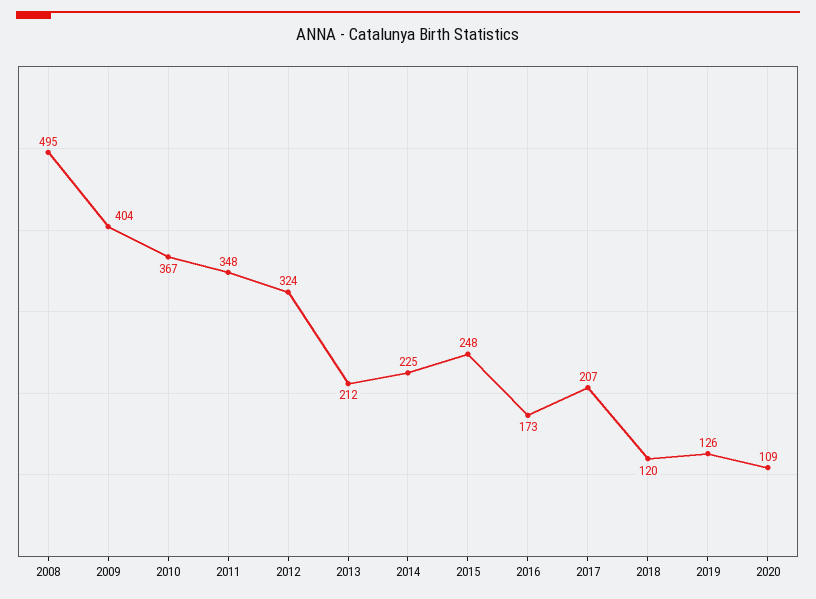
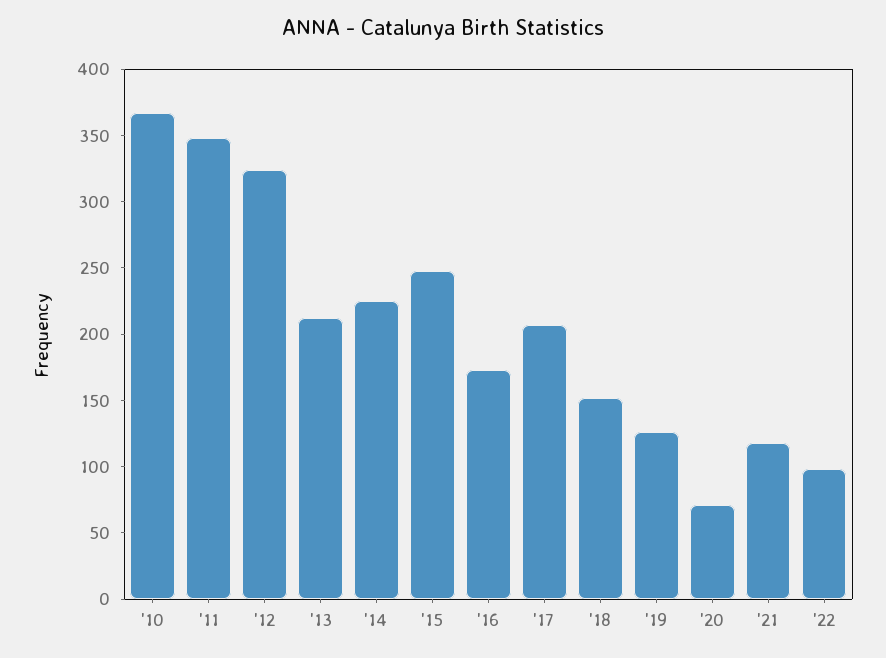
2008: 495 -> none
2009: 404 -> none
2018: 120 -> 150
2020: 109 -> 70
'21: none -> 120
'22: none -> 100

